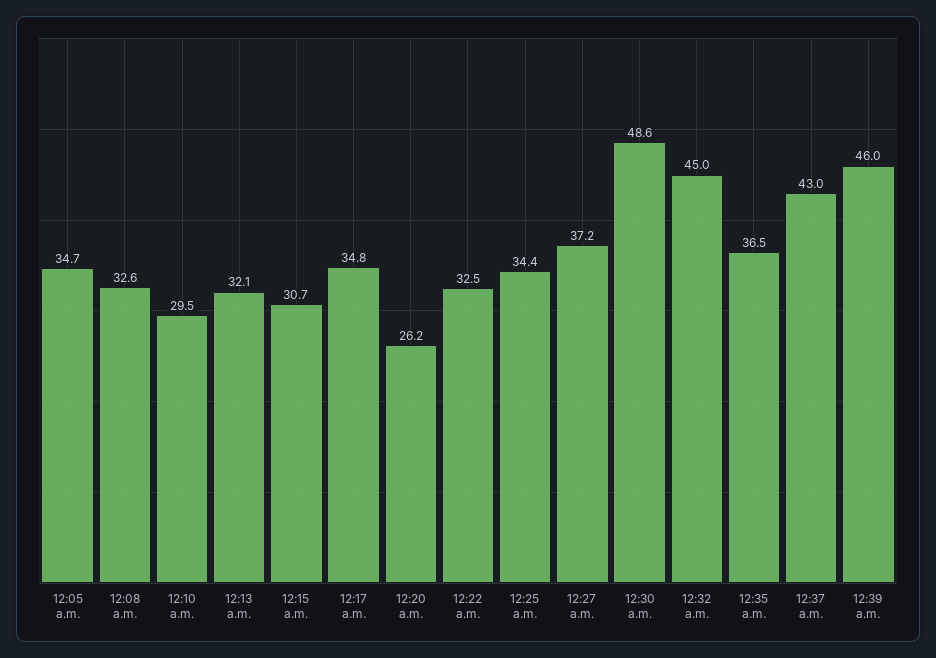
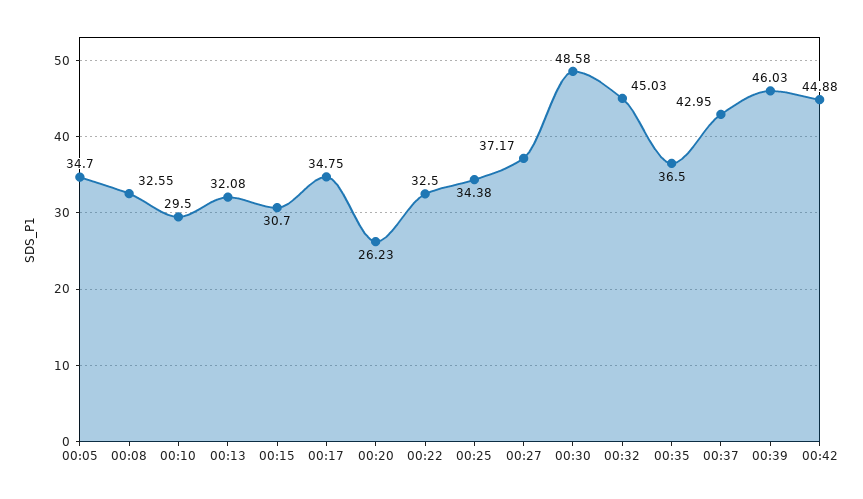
00:42: none -> 44.88

